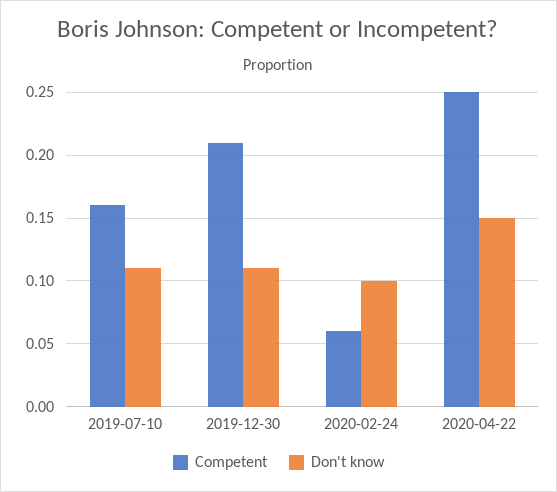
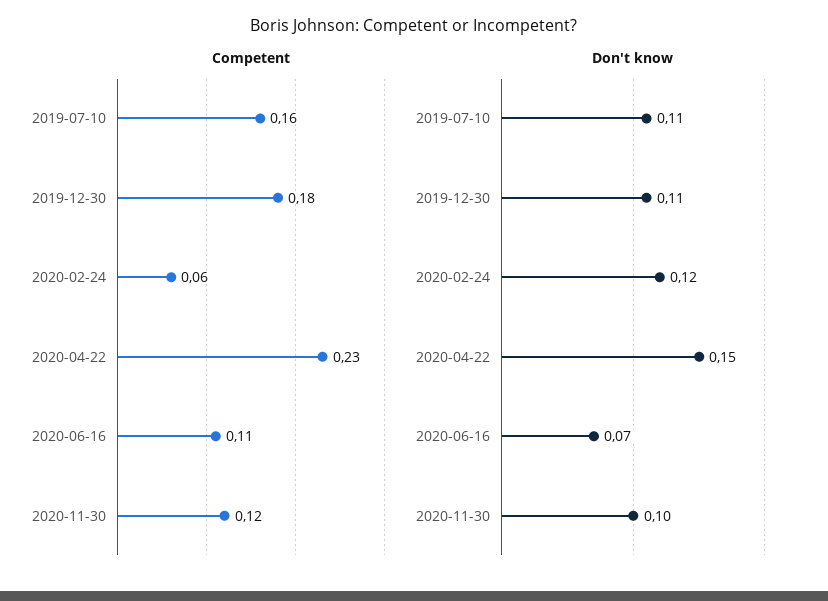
Competent, 2019-12-30: 0.21 -> 0.18
Don't know, 2020-02-24: 0.1 -> 0.12
Competent, 2020-04-22: 0.25 -> 0.23
Competent, 2020-06-16: none -> 0.11
Competent, 2020-11-30: none -> 0.12
Don't know, 2020-06-16: none -> 0.07
Don't know, 2020-11-30: none -> 0.1

